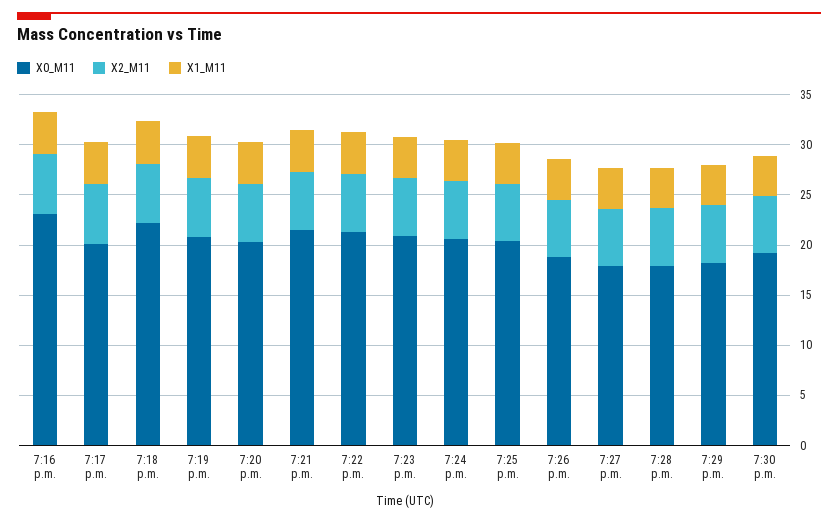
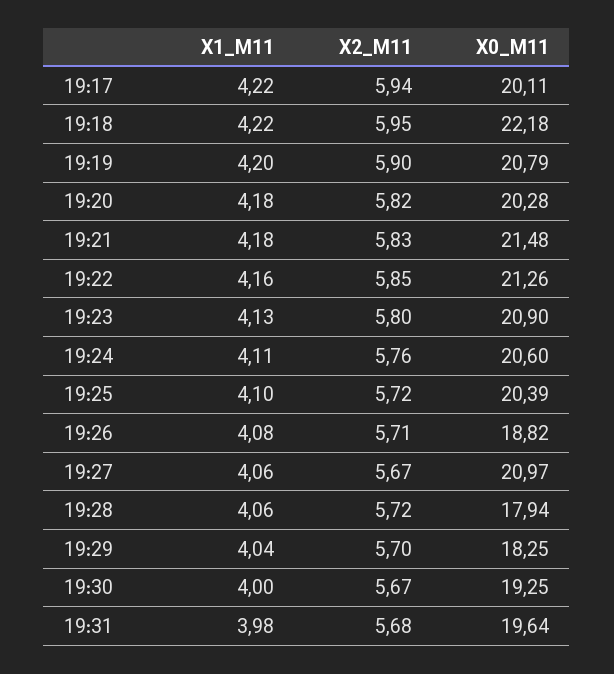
X0_M11, 7:16 p.m.: 23 -> none
X2_M11, 7:16 p.m.: 6 -> none
X1_M11, 7:16 p.m.: 4 -> none
X0_M11, 7:27 p.m.: 18 -> 20.97
X1_M11, 19:31: none -> 3.98
X2_M11, 19:31: none -> 5.68
X0_M11, 19:31: none -> 19.64

